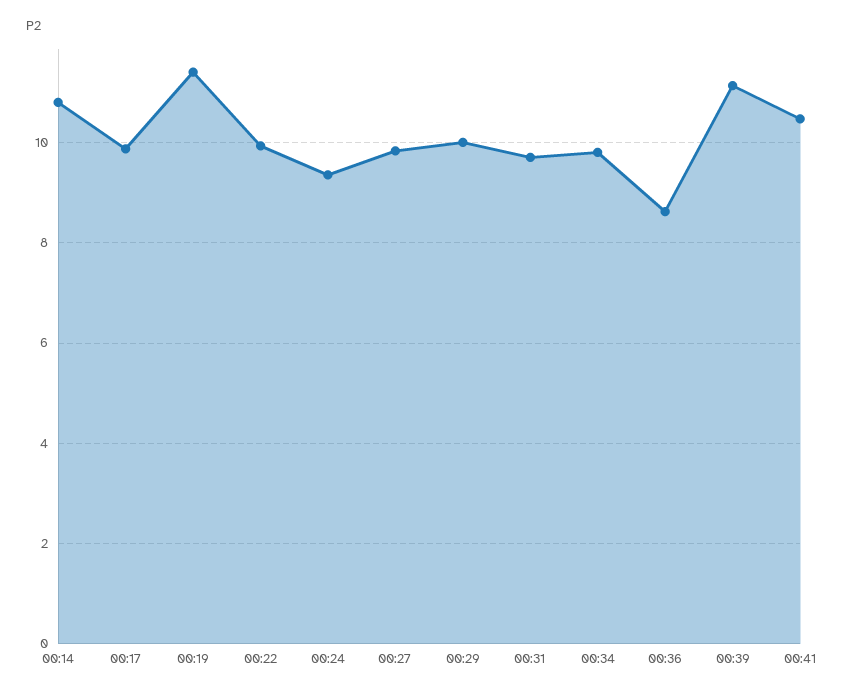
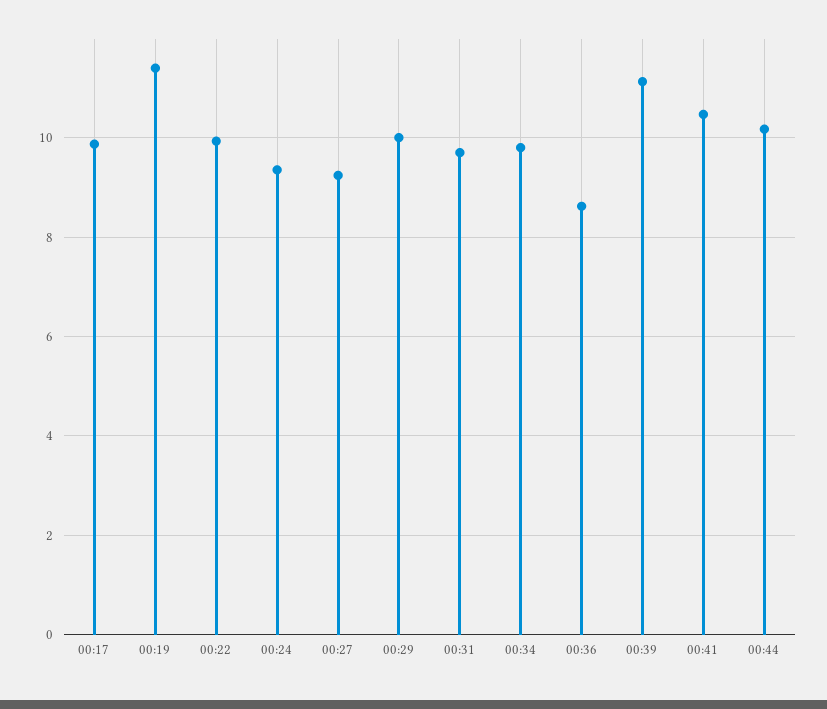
00:14: 10.8 -> none
00:27: 9.8 -> 9.2
00:44: none -> 10.2

